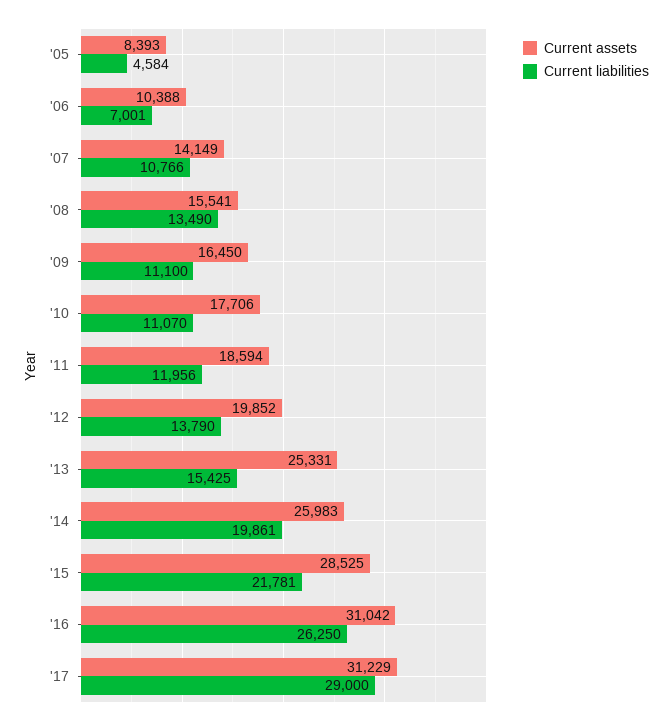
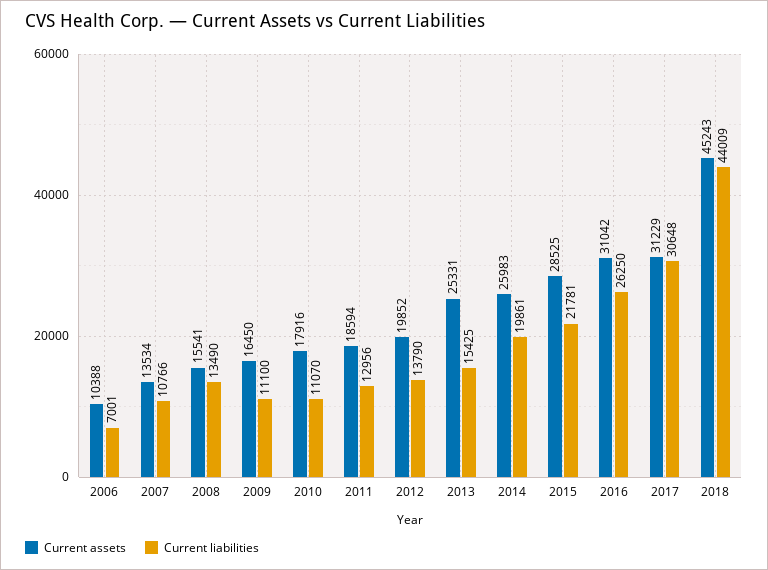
Current assets, '05: 8393 -> none
Current liabilities, '05: 4584 -> none
Current assets, '07: 14149 -> 13534
Current assets, '10: 17706 -> 17916
Current liabilities, '11: 11956 -> 12956
Current liabilities, '17: 29000 -> 30648
Current assets, 2018: none -> 45243
Current liabilities, 2018: none -> 44009

